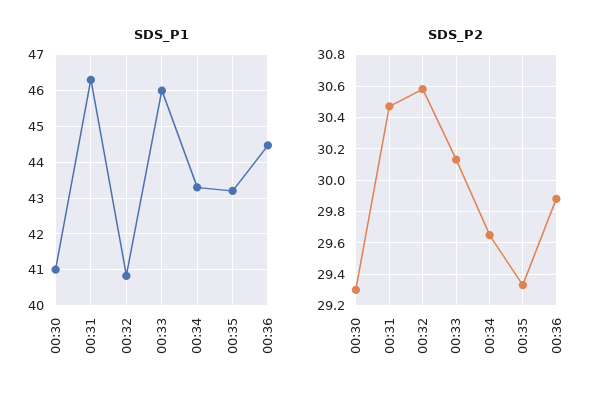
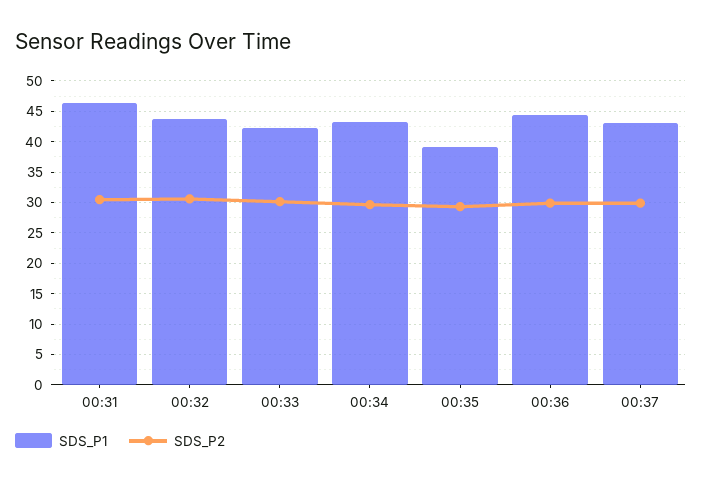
SDS_P1, 00:30: 41 -> none
SDS_P1, 00:32: 40.8 -> 44
SDS_P1, 00:33: 46 -> 42
SDS_P1, 00:35: 43.2 -> 39
SDS_P2, 00:30: 29.3 -> none
SDS_P1, 00:37: none -> 43
SDS_P2, 00:37: none -> 30

